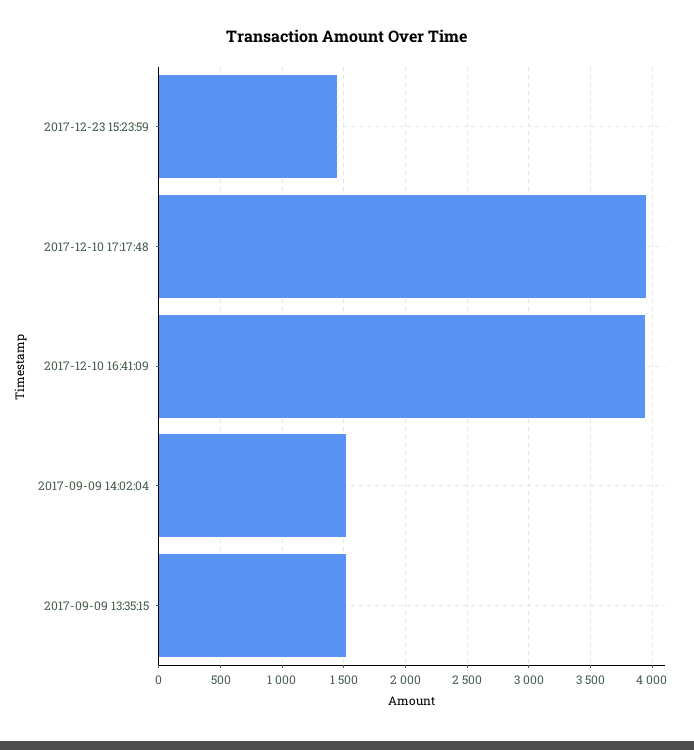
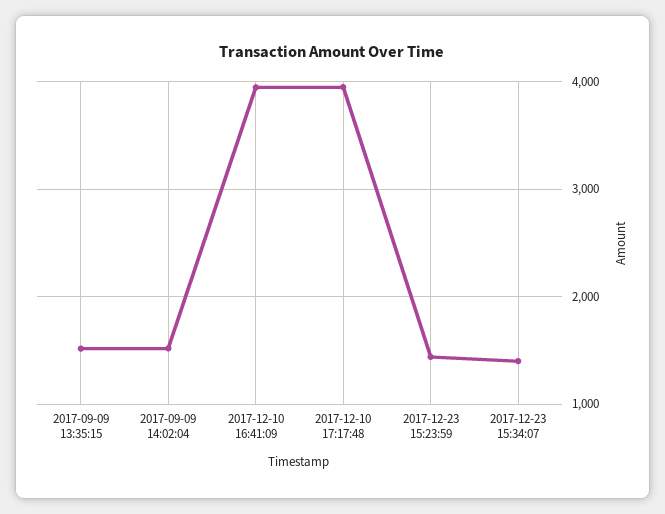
2017-12-23 15:34:07: none -> 1400

